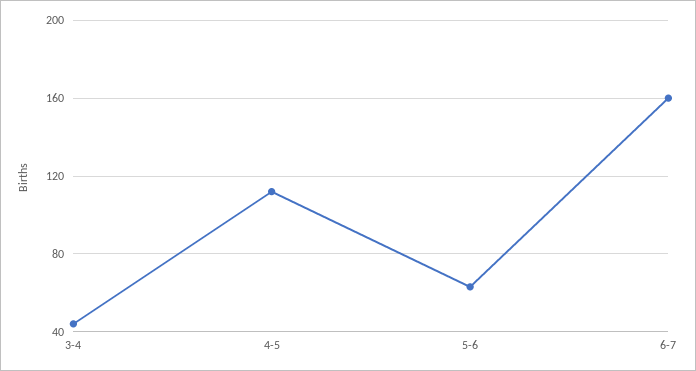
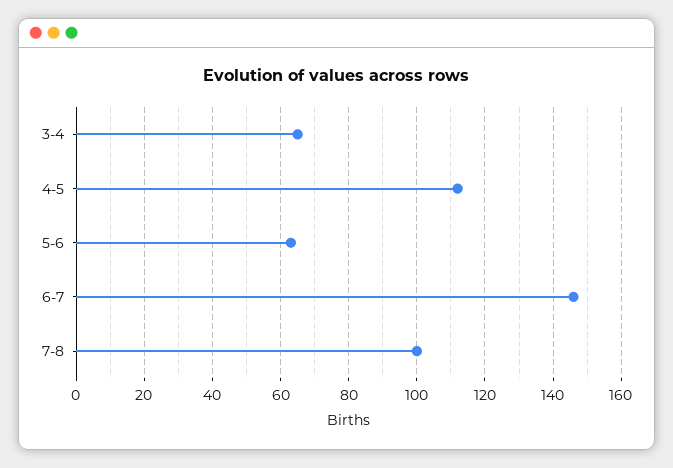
3-4: 45 -> 65
6-7: 160 -> 145
7-8: none -> 100

